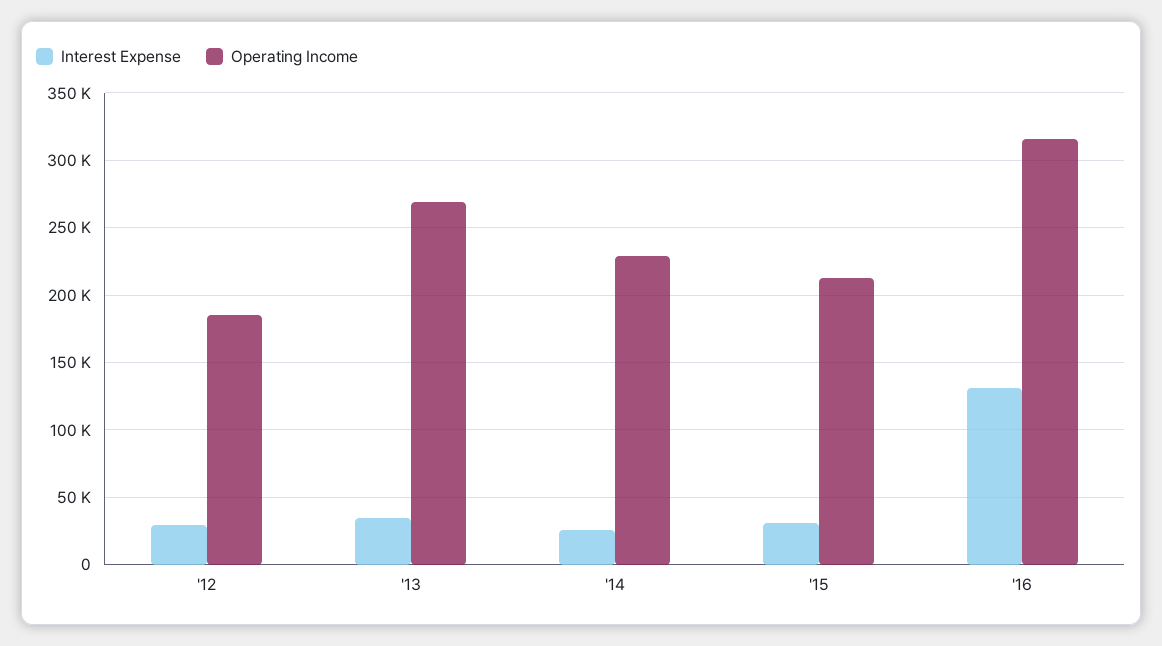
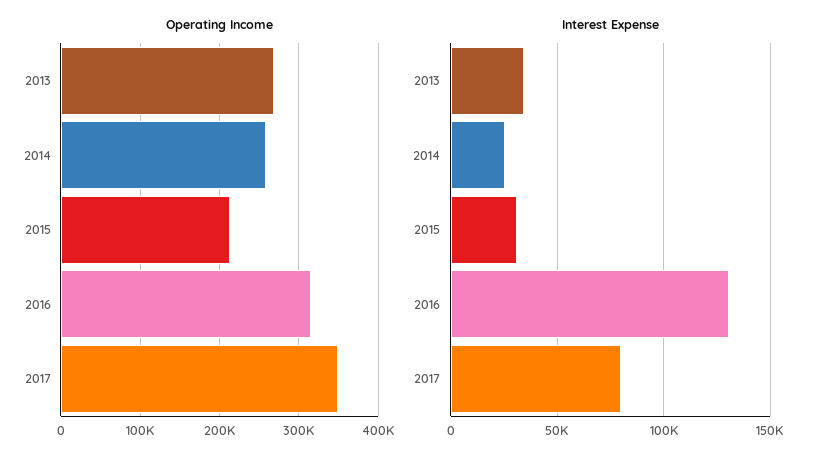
Interest Expense, '12: 30000 -> none
Operating Income, '12: 185000 -> none
Operating Income, '14: 230000 -> 260000
Operating Income, 2017: none -> 350000
Interest Expense, 2017: none -> 80000

